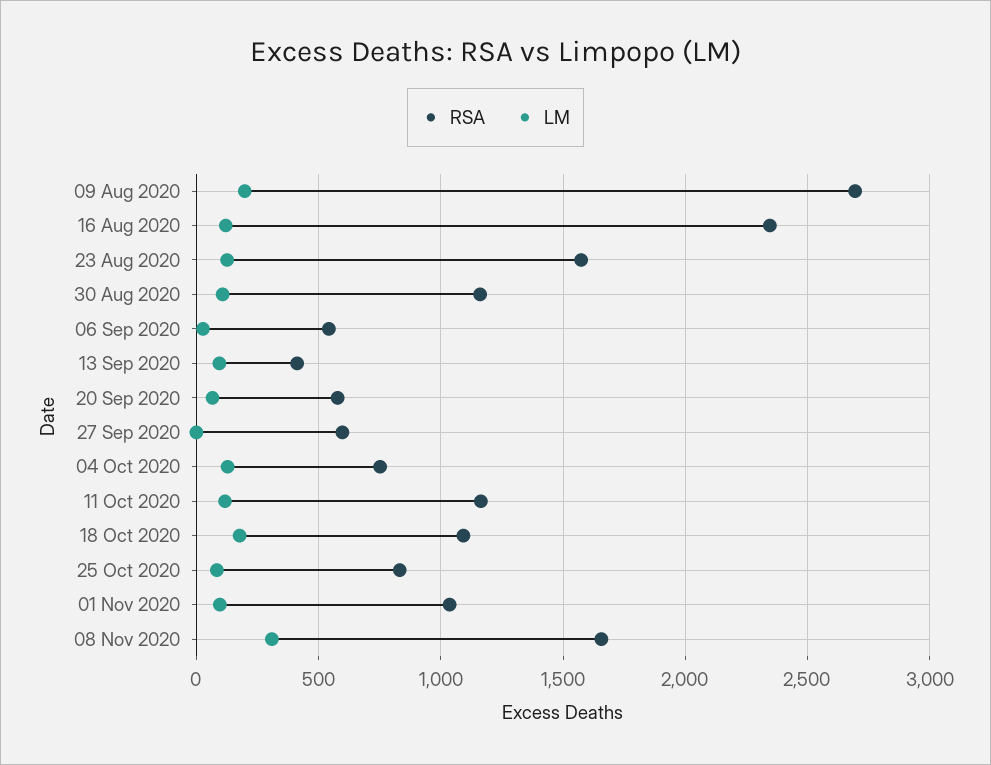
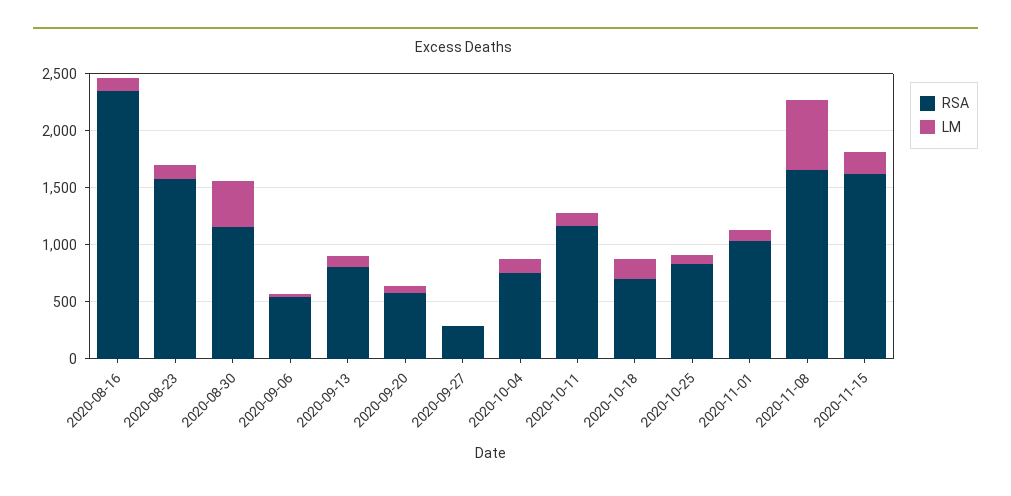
RSA, 09 Aug 2020: 2700 -> none
LM, 09 Aug 2020: 200 -> none
LM, 30 Aug 2020: 100 -> 400
RSA, 13 Sep 2020: 400 -> 800
RSA, 27 Sep 2020: 600 -> 300
RSA, 18 Oct 2020: 1100 -> 700
LM, 08 Nov 2020: 300 -> 600
RSA, 2020-11-15: none -> 1600
LM, 2020-11-15: none -> 200

